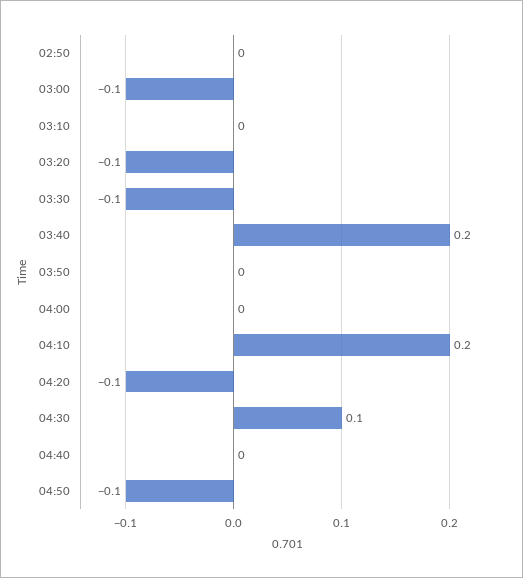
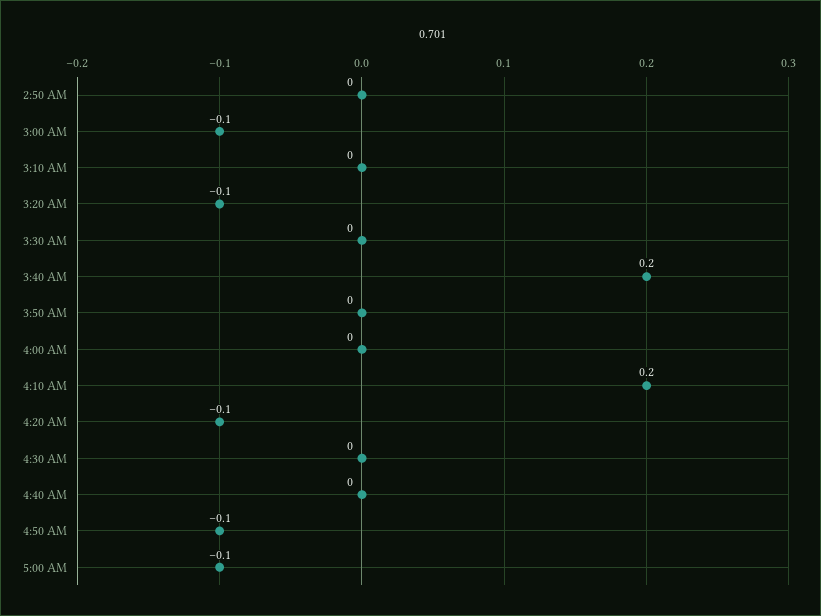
03:30: -0.1 -> 0
04:30: 0.1 -> 0
5:00 AM: none -> -0.1

